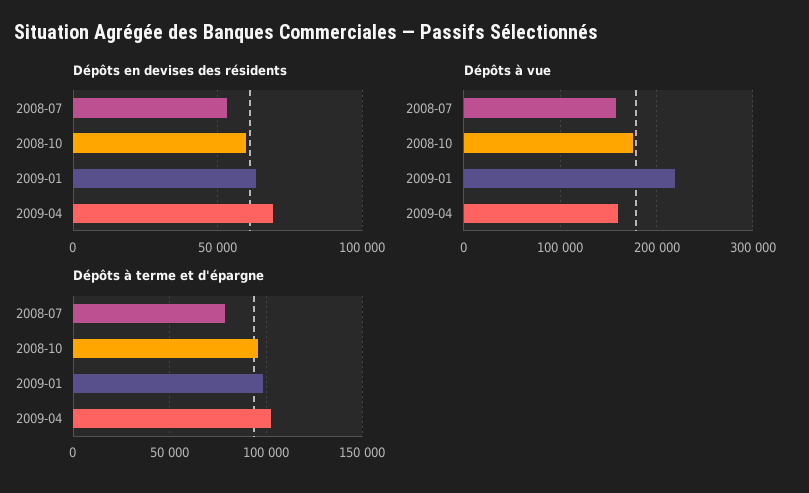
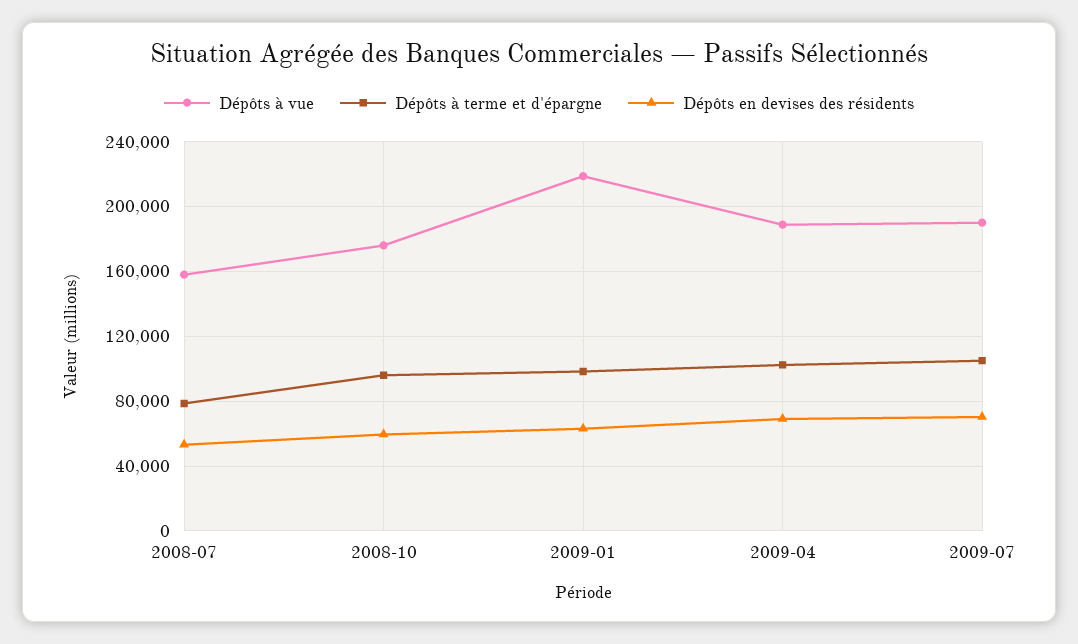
Dépôts à vue, 2009-04: 160000 -> 190000
Dépôts à vue, 2009-07: none -> 190000
Dépôts à terme et d'épargne, 2009-07: none -> 105000
Dépôts en devises des résidents, 2009-07: none -> 70000

